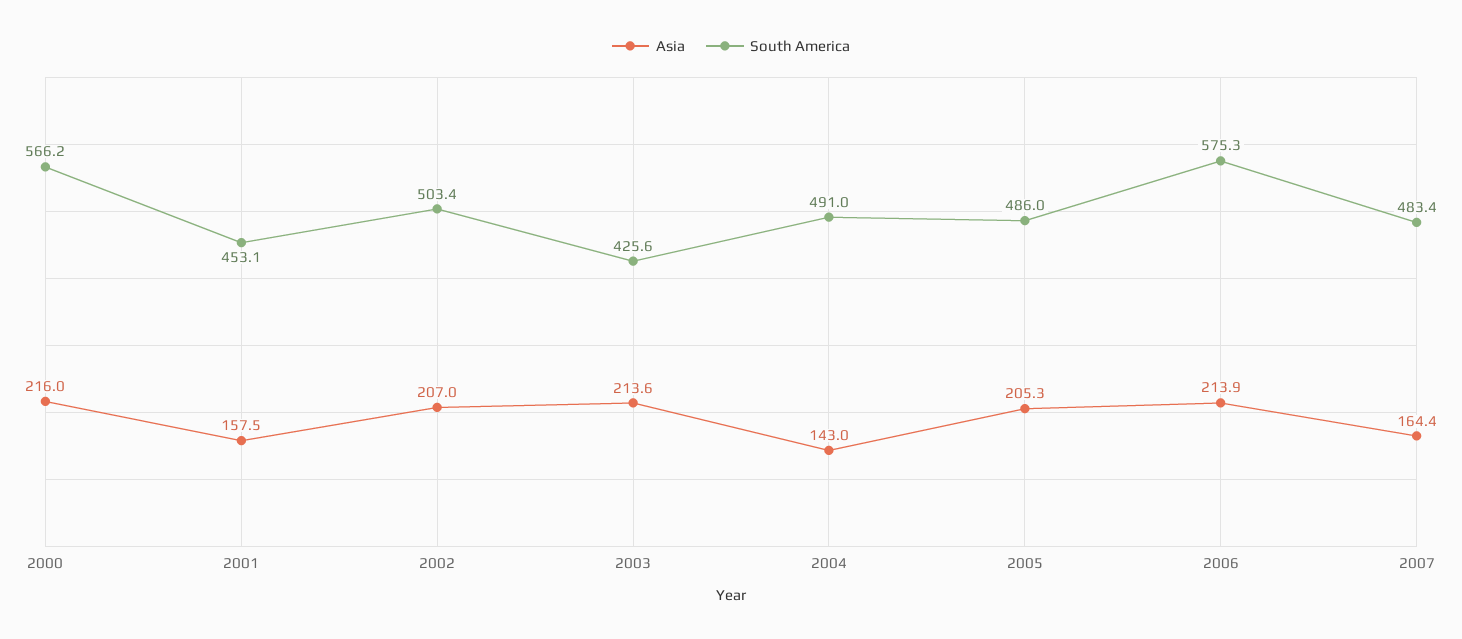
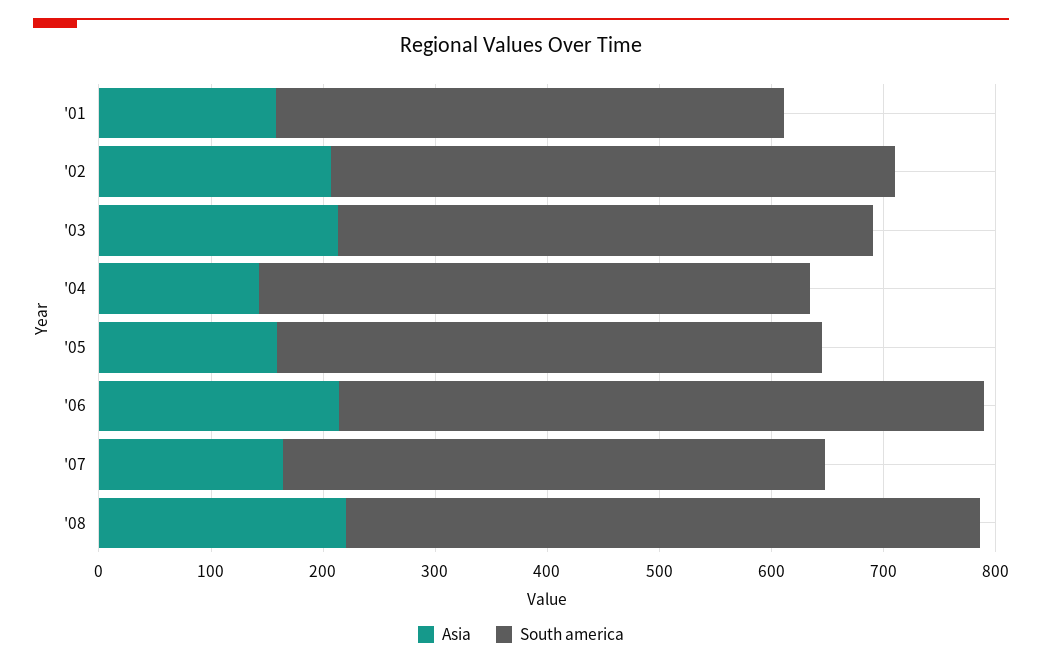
Asia, 2000: 216 -> none
South America, 2000: 566.2 -> none
South America, 2003: 425.6 -> 480
Asia, 2005: 205.3 -> 160
Asia, '08: none -> 220
South America, '08: none -> 560

